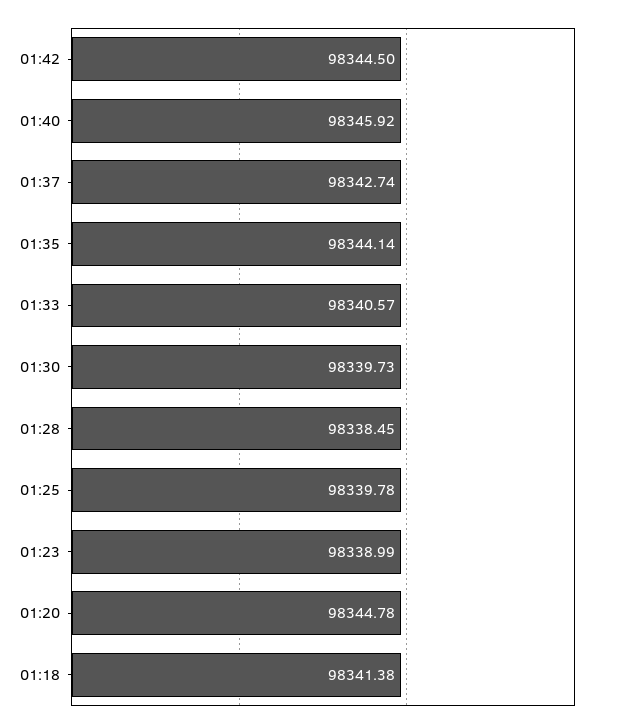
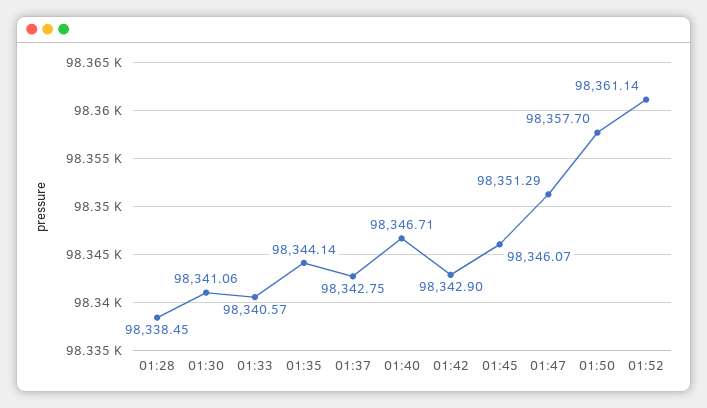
01:42: 98344.5 -> 98342.9
01:40: 98345.92 -> 98346.71
01:37: 98342.74 -> 98342.75
01:30: 98339.73 -> 98341.06
01:25: 98339.78 -> none
01:23: 98338.99 -> none
01:20: 98344.78 -> none
01:18: 98341.38 -> none
01:45: none -> 98346.07
01:47: none -> 98351.29
01:50: none -> 98357.7
01:52: none -> 98361.14

